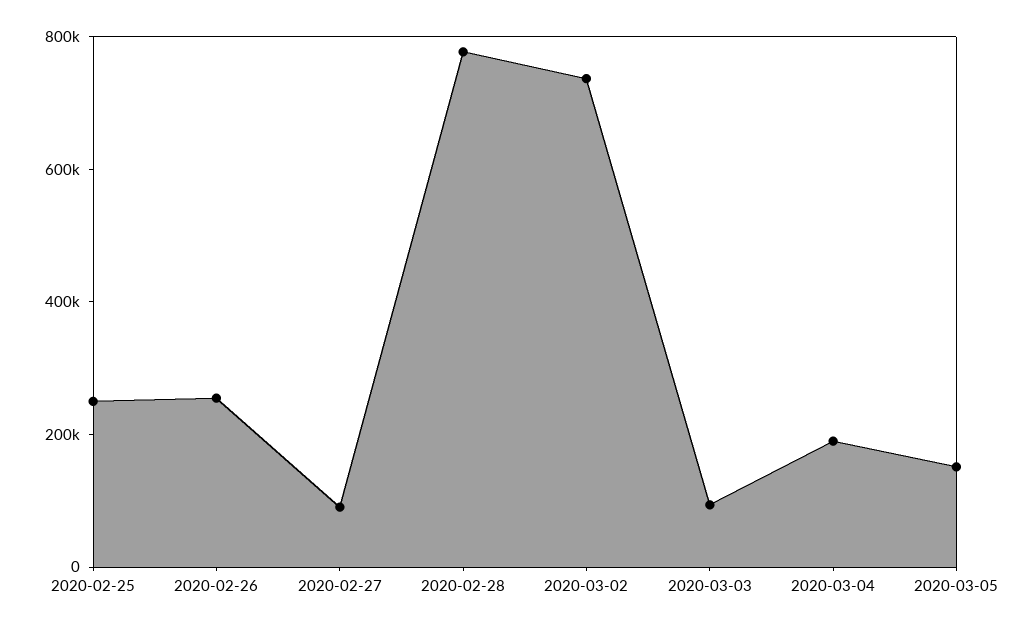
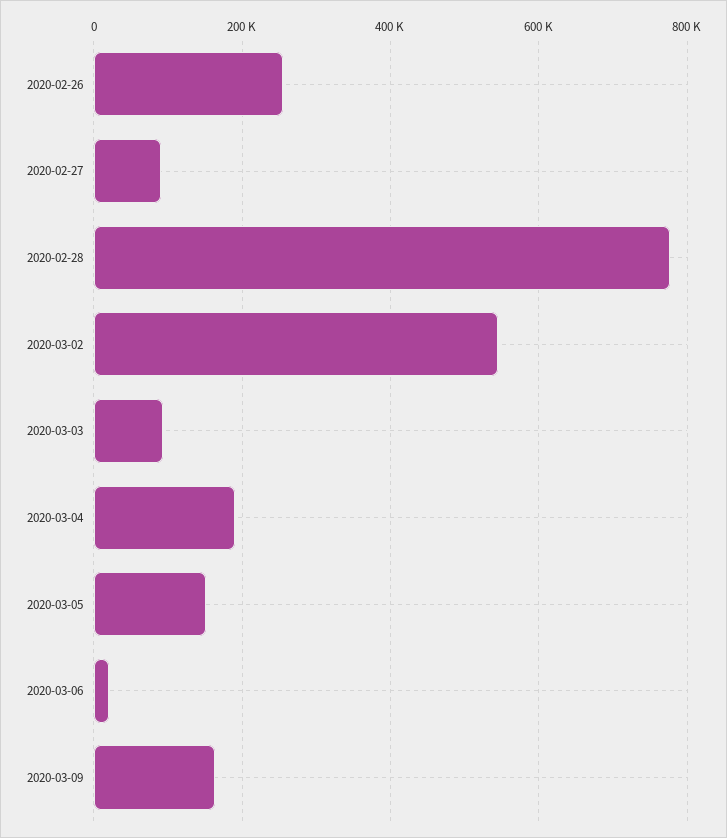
2020-02-25: 250000 -> none
2020-03-02: 750000 -> 540000
2020-03-06: none -> 20000
2020-03-09: none -> 160000

